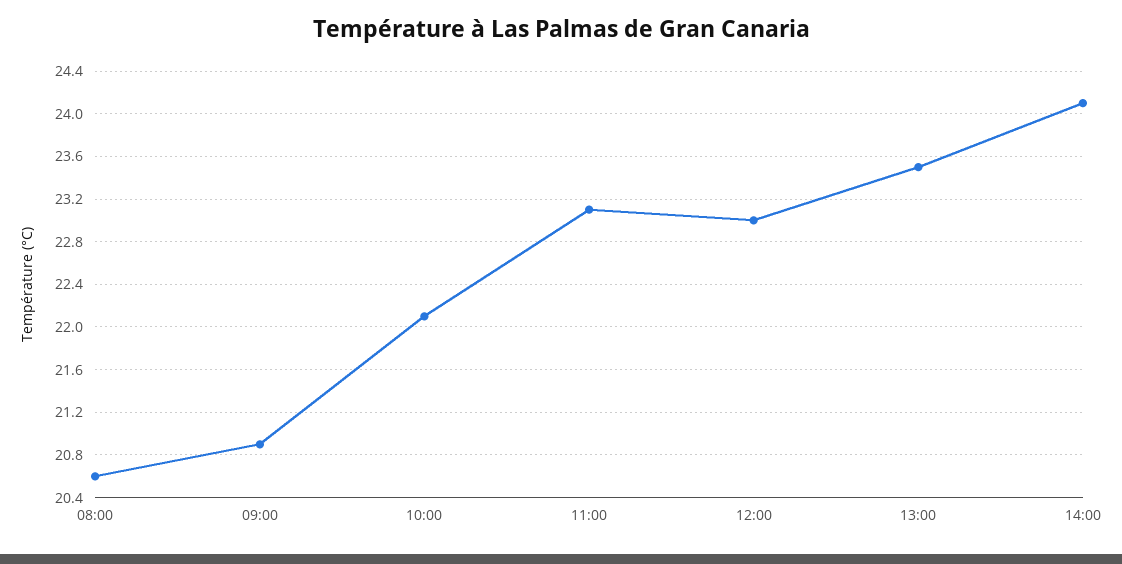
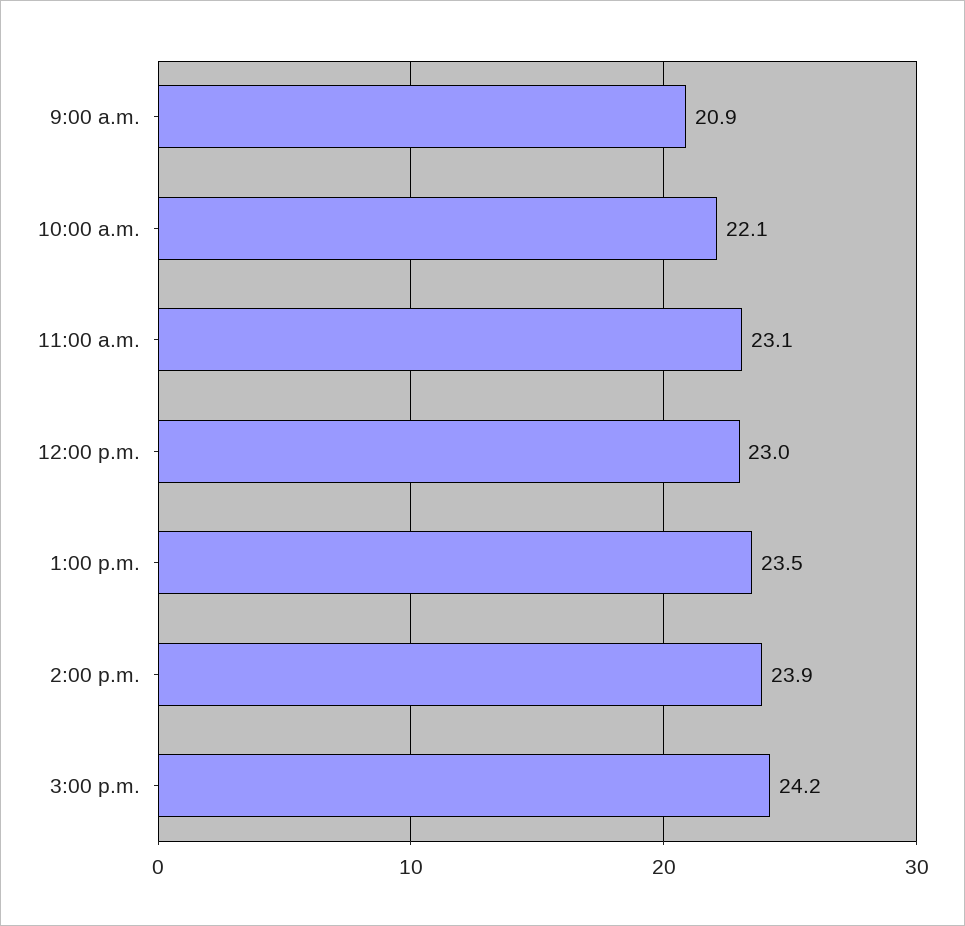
08:00: 20.6 -> none
14:00: 24.1 -> 23.9
3:00 p.m.: none -> 24.2

